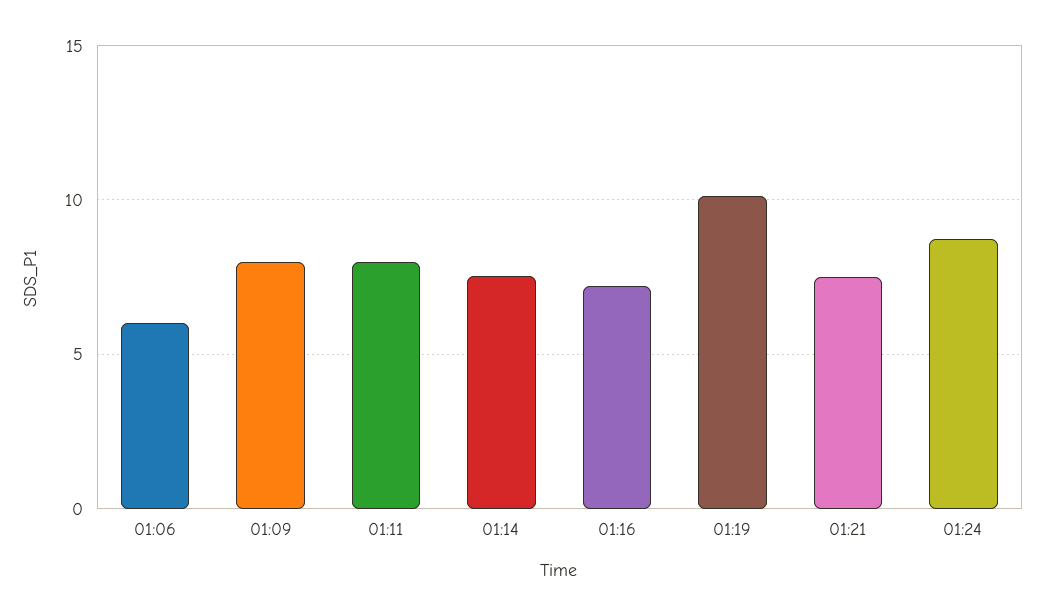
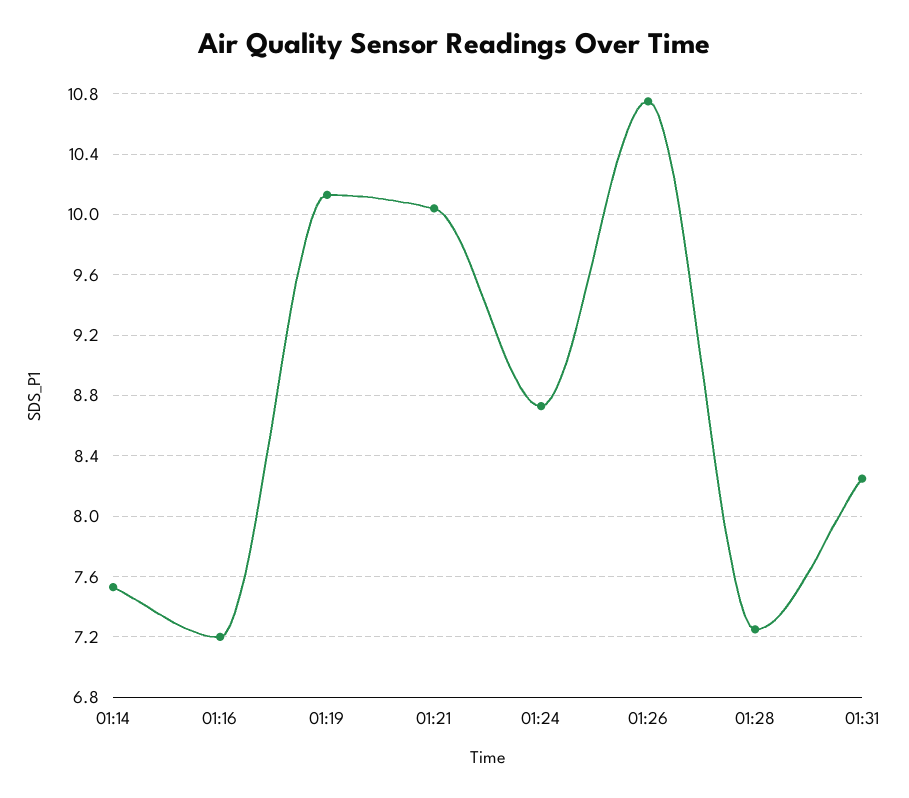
01:06: 6 -> none
01:09: 8 -> none
01:11: 8 -> none
01:21: 7.5 -> 10.05
01:26: none -> 10.75
01:28: none -> 7.25
01:31: none -> 8.25

